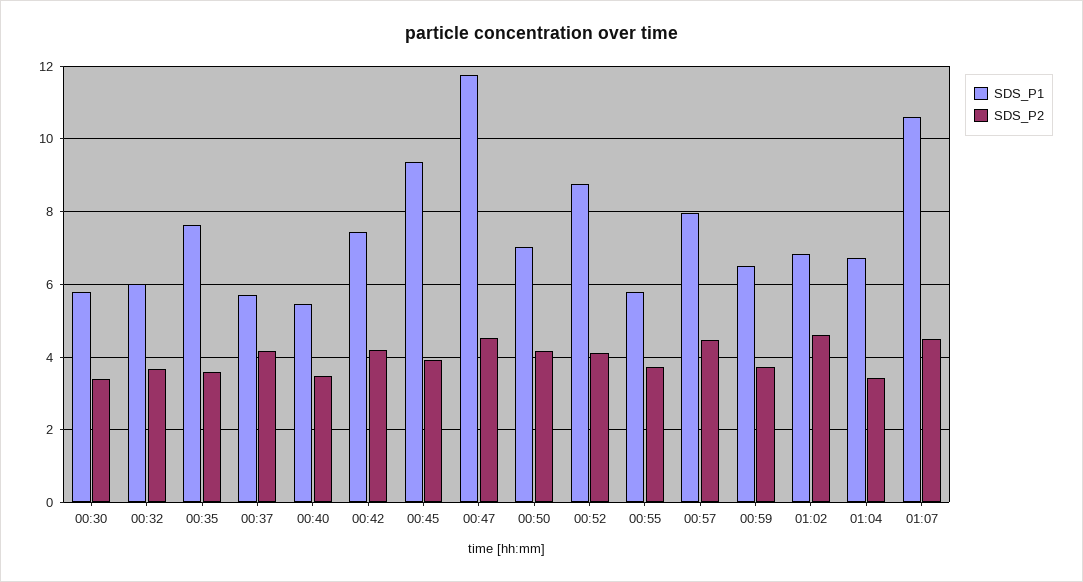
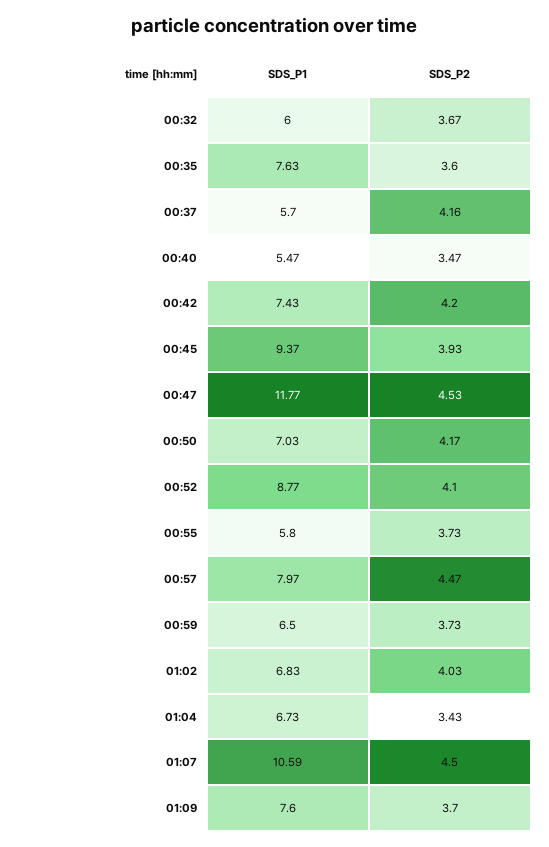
SDS_P1, 00:30: 5.8 -> none
SDS_P2, 00:30: 3.4 -> none
SDS_P2, 01:02: 4.6 -> 4.03
SDS_P1, 01:09: none -> 7.6
SDS_P2, 01:09: none -> 3.7

